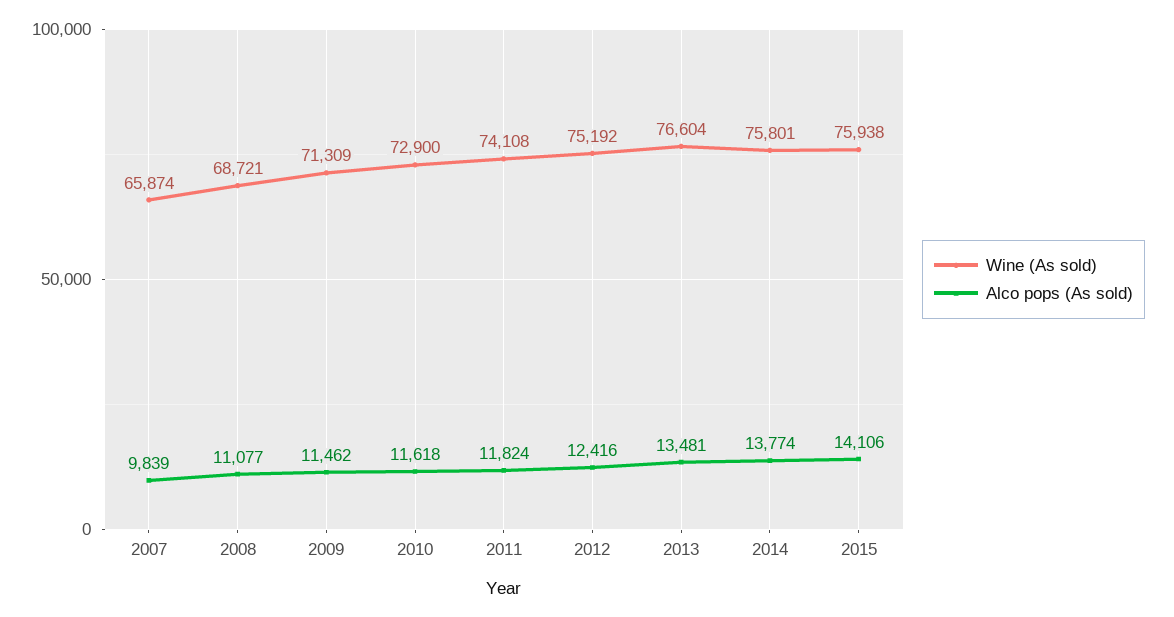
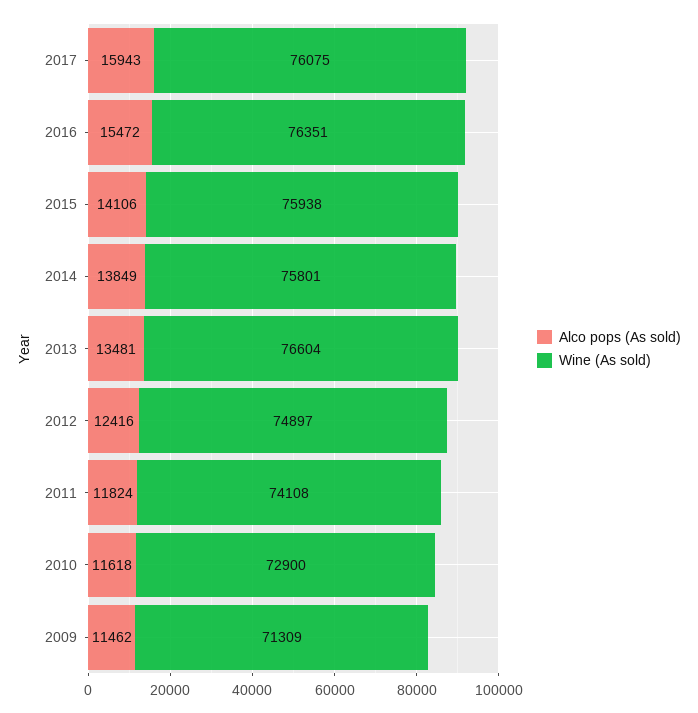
Wine (As sold), 2007: 65874 -> none
Alco pops (As sold), 2007: 9839 -> none
Wine (As sold), 2008: 68721 -> none
Alco pops (As sold), 2008: 11077 -> none
Wine (As sold), 2012: 75192 -> 74897
Alco pops (As sold), 2014: 13774 -> 13849
Alco pops (As sold), 2017: none -> 15943
Wine (As sold), 2017: none -> 76075
Alco pops (As sold), 2016: none -> 15472
Wine (As sold), 2016: none -> 76351

